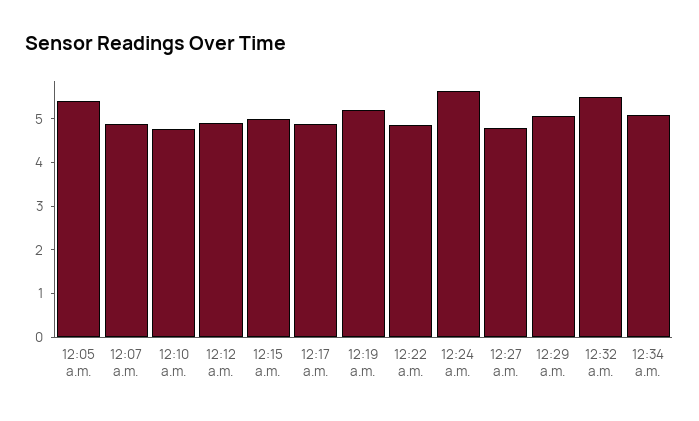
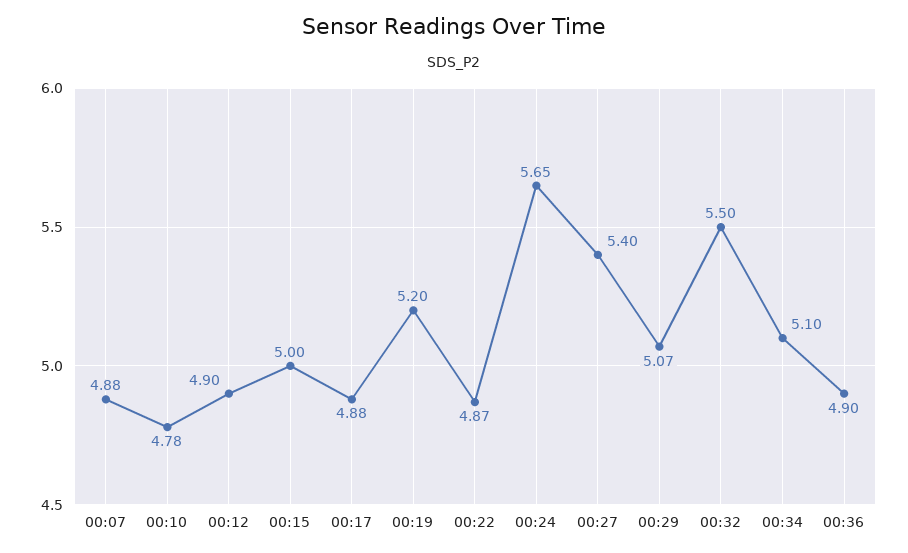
12:05 a.m.: 5.4 -> none
12:27 a.m.: 4.8 -> 5.4
00:36: none -> 4.9

